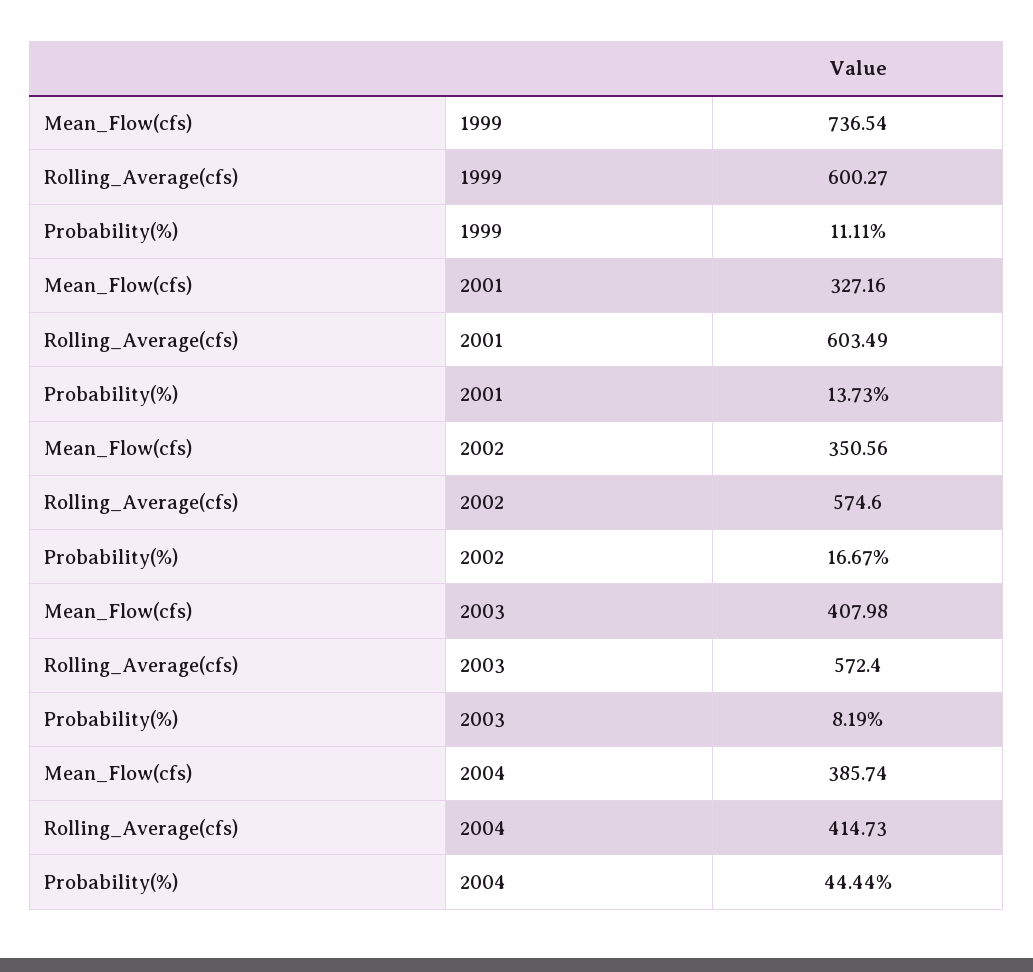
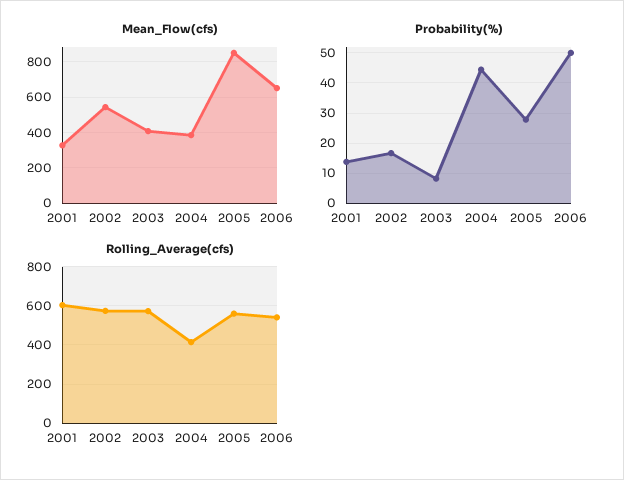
Mean_Flow(cfs), 1999: 736.54 -> none
Rolling_Average(cfs), 1999: 600.27 -> none
Probability(%), 1999: 11.11 -> none
Mean_Flow(cfs), 2002: 350.56 -> 550
Mean_Flow(cfs), 2005: none -> 850
Mean_Flow(cfs), 2006: none -> 650
Probability(%), 2005: none -> 28
Probability(%), 2006: none -> 50
Rolling_Average(cfs), 2005: none -> 550
Rolling_Average(cfs), 2006: none -> 550

